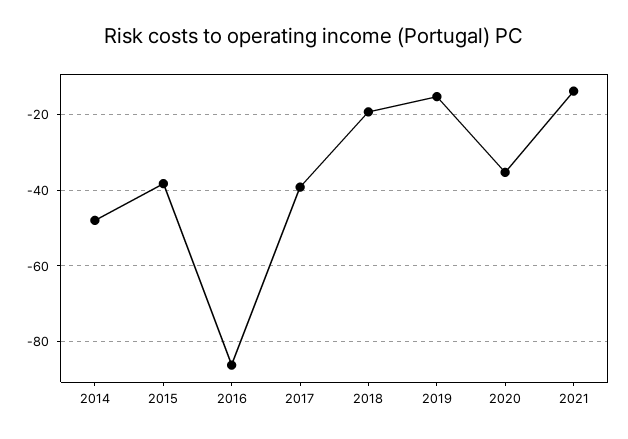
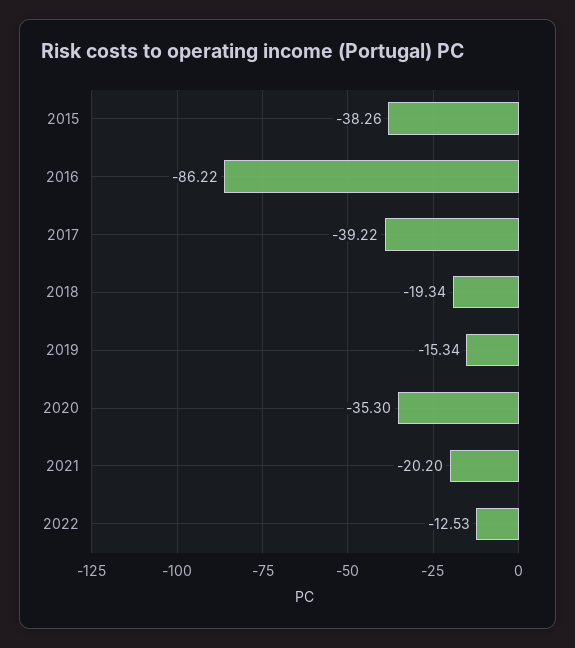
2014: -48 -> none
2021: -14 -> -20.2
2022: none -> -12.53

